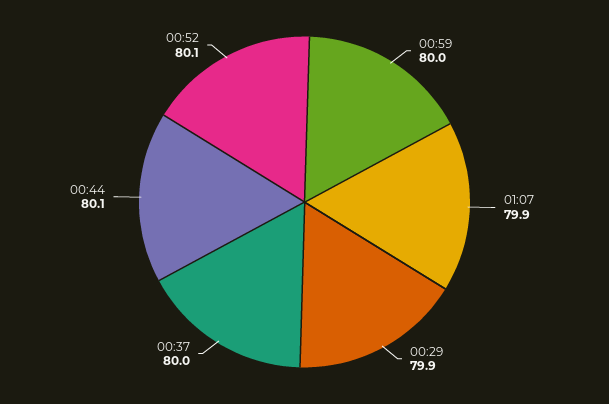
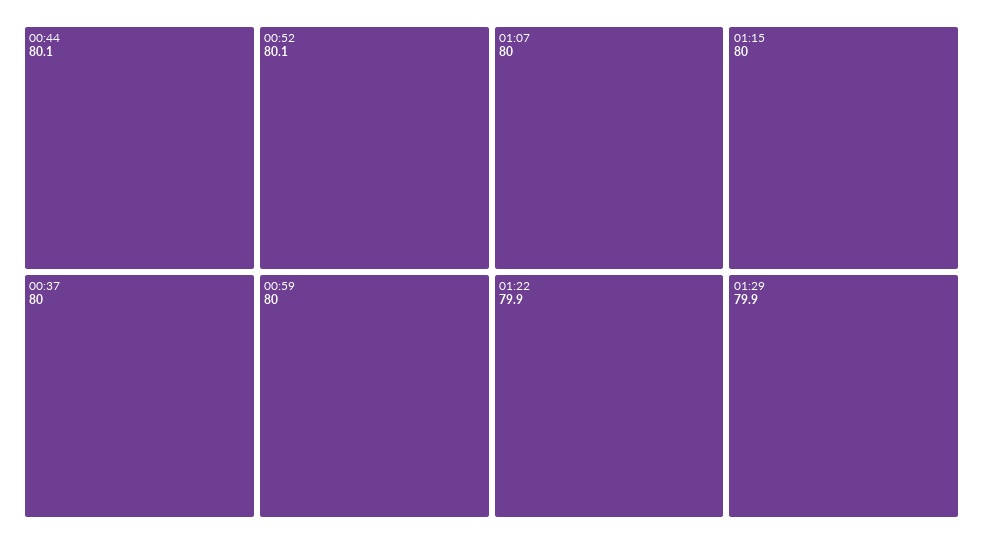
01:07: 79.9 -> 80
00:29: 79.9 -> none
01:15: none -> 80
01:22: none -> 79.9
01:29: none -> 79.9

